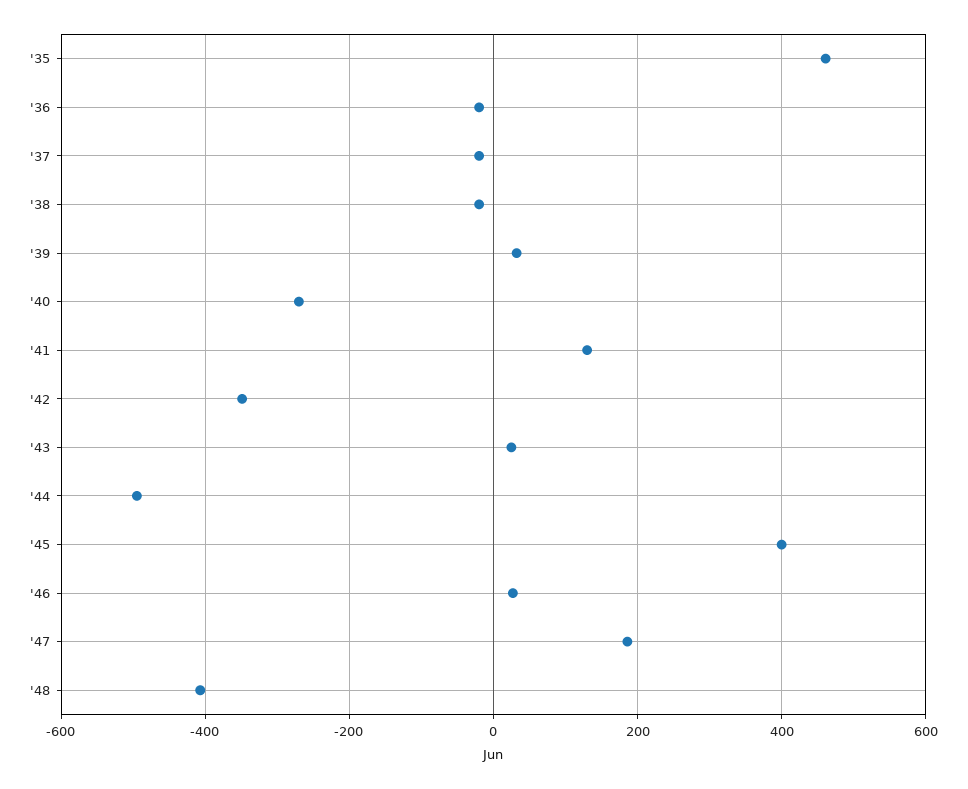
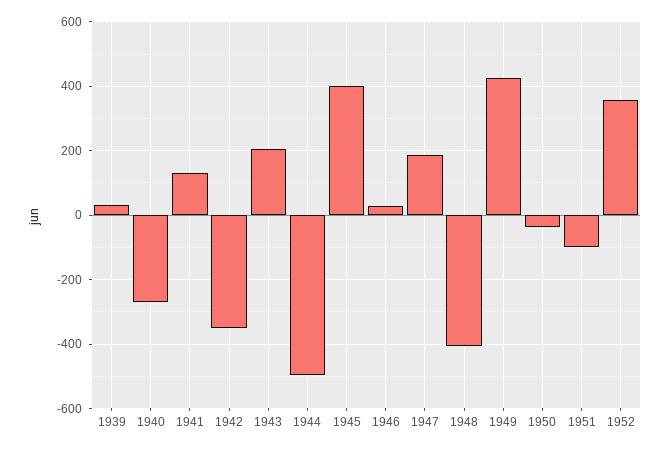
'35: 460 -> none
'36: -20 -> none
'37: -20 -> none
'38: -20 -> none
'43: 20 -> 200
1949: none -> 420
1950: none -> -40
1951: none -> -100
1952: none -> 360

